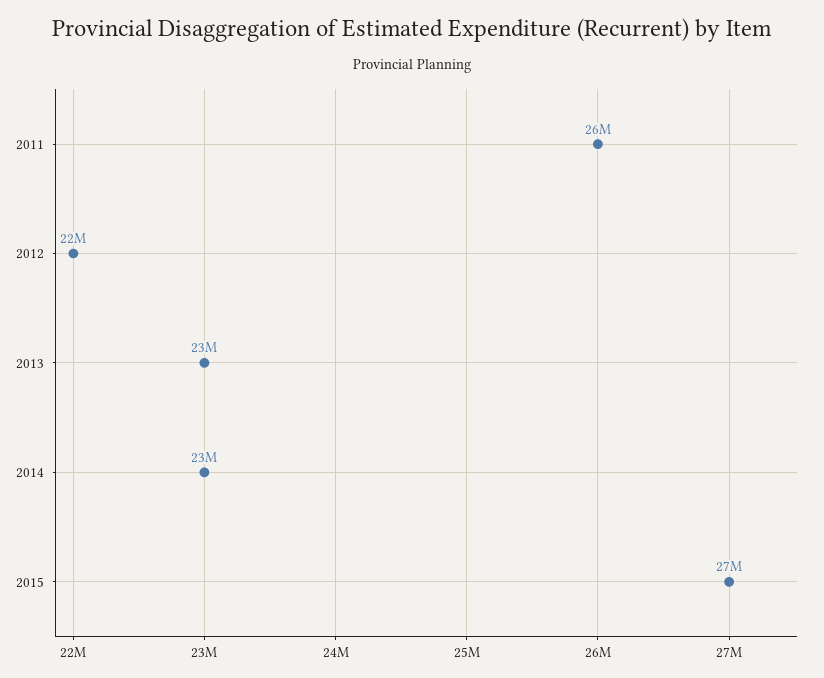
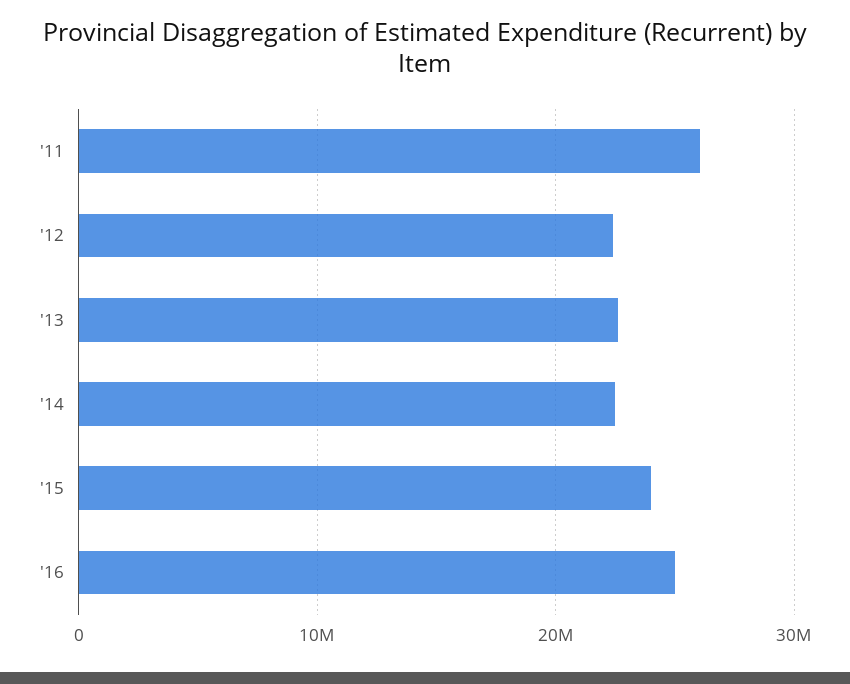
2015: 27000000 -> 24000000
'16: none -> 25000000

